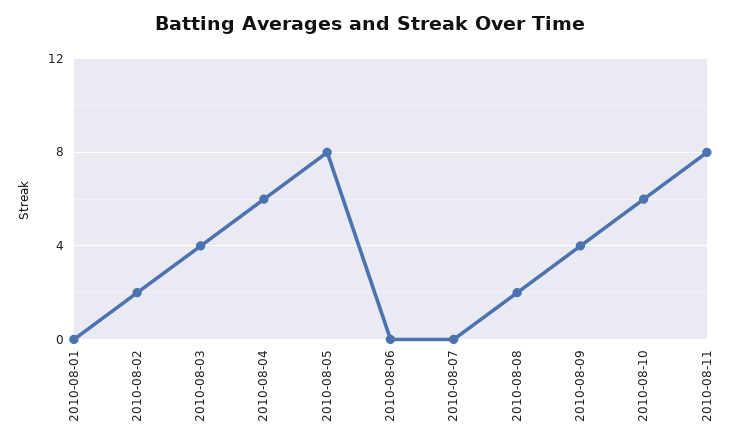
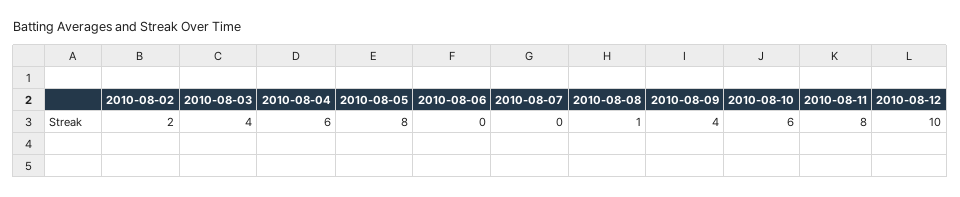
2010-08-01: 0 -> none
2010-08-08: 2 -> 1
2010-08-12: none -> 10

